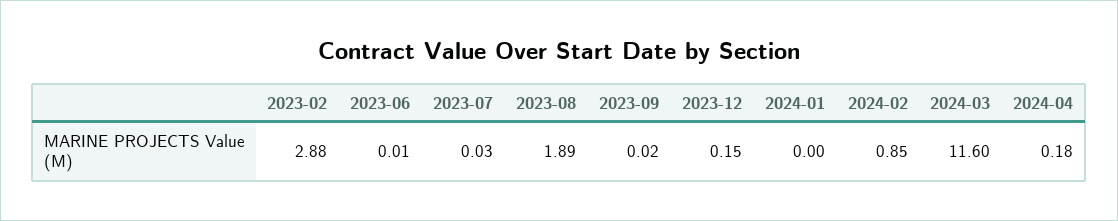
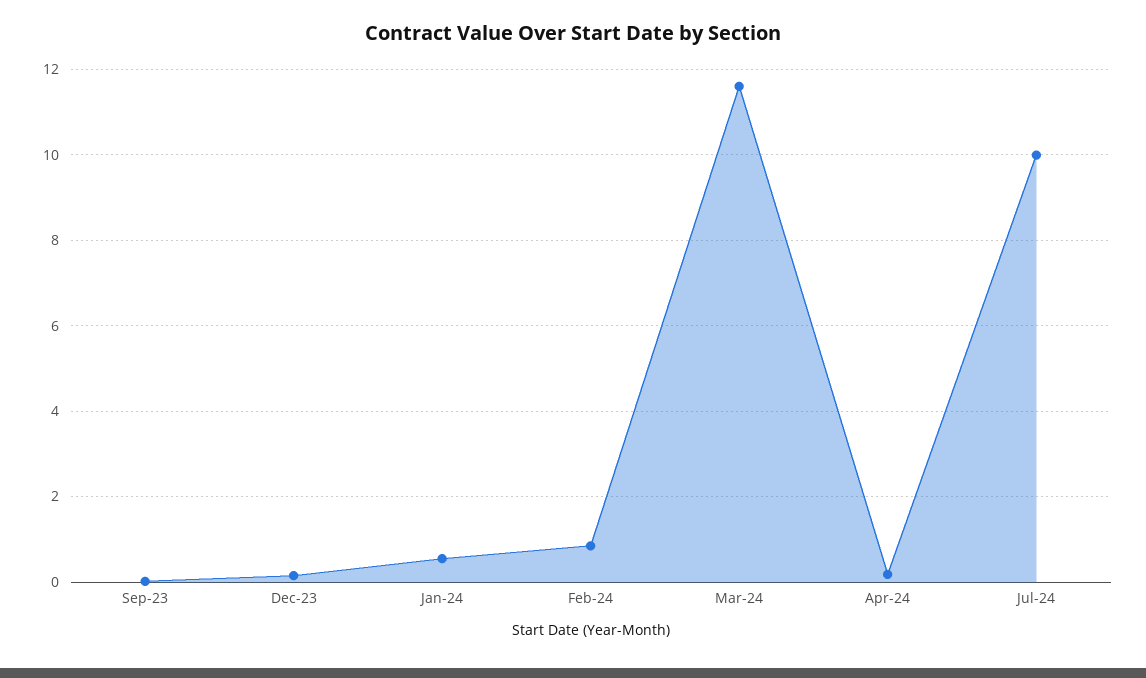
2023-02: 2.88 -> none
2023-06: 0.01 -> none
2023-07: 0.03 -> none
2023-08: 1.89 -> none
2024-01: 0 -> 0.6
Jul-24: none -> 10

